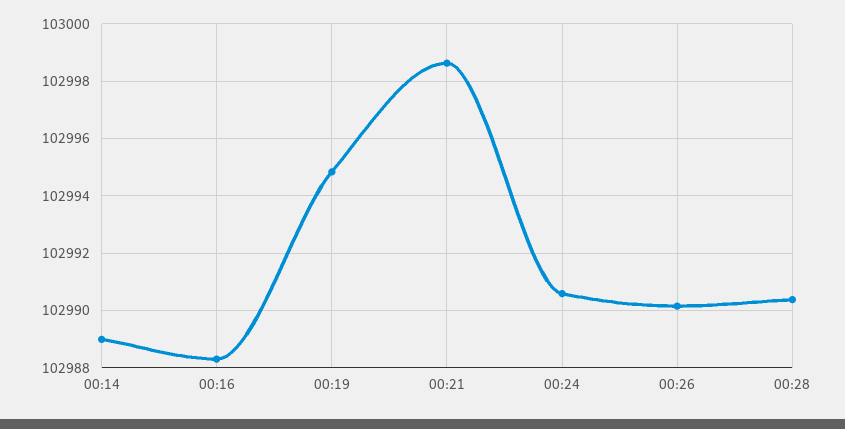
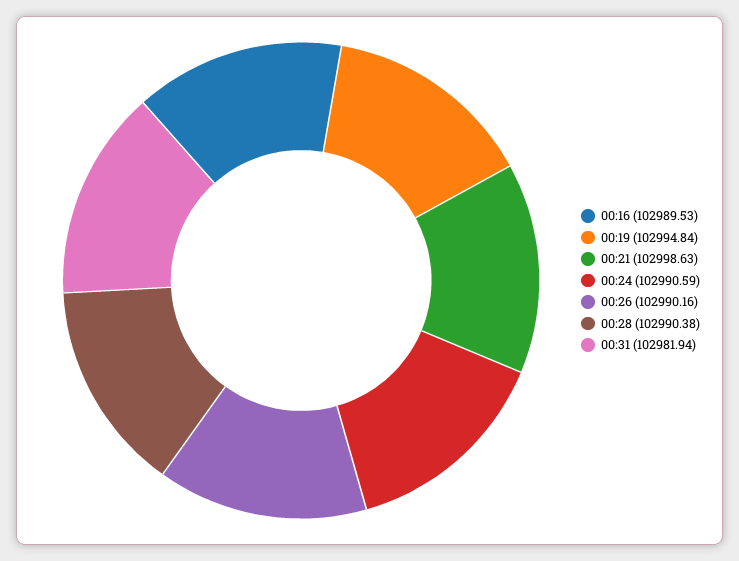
00:14: 102989 -> none
00:16: 102988.25 -> 102989.53
00:31: none -> 102981.94

